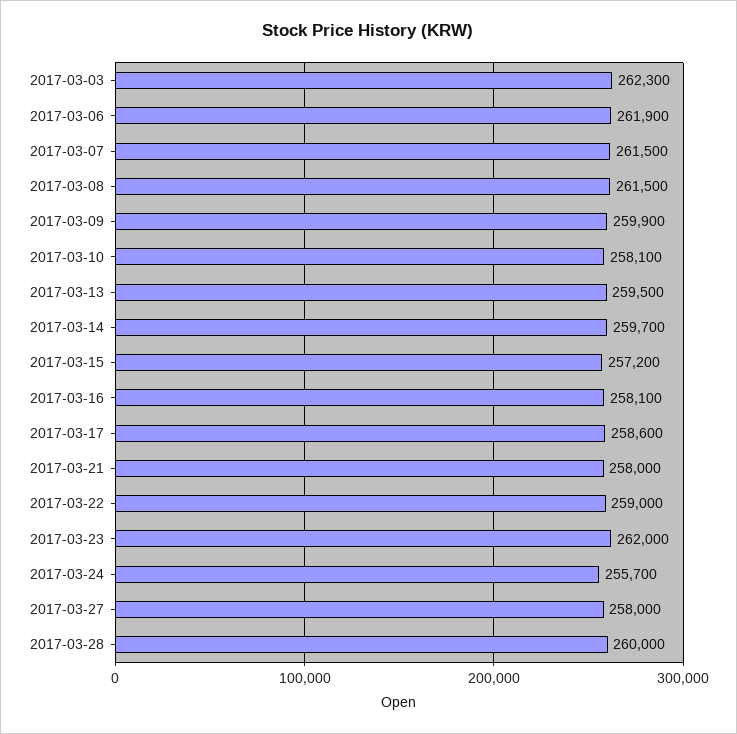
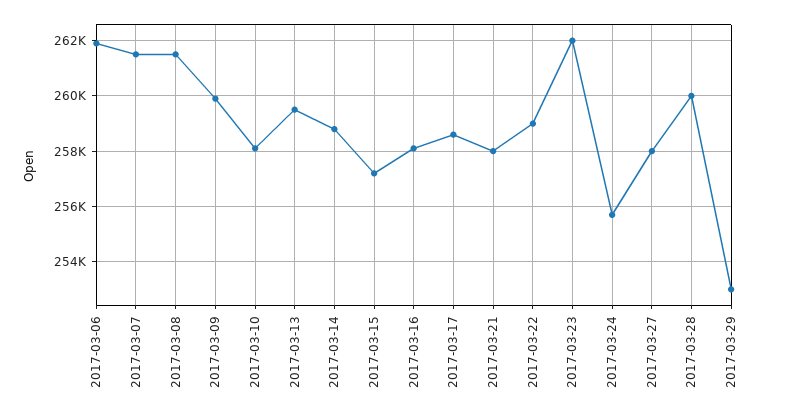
2017-03-03: 262300 -> none
2017-03-14: 259700 -> 258750
2017-03-29: none -> 253000

